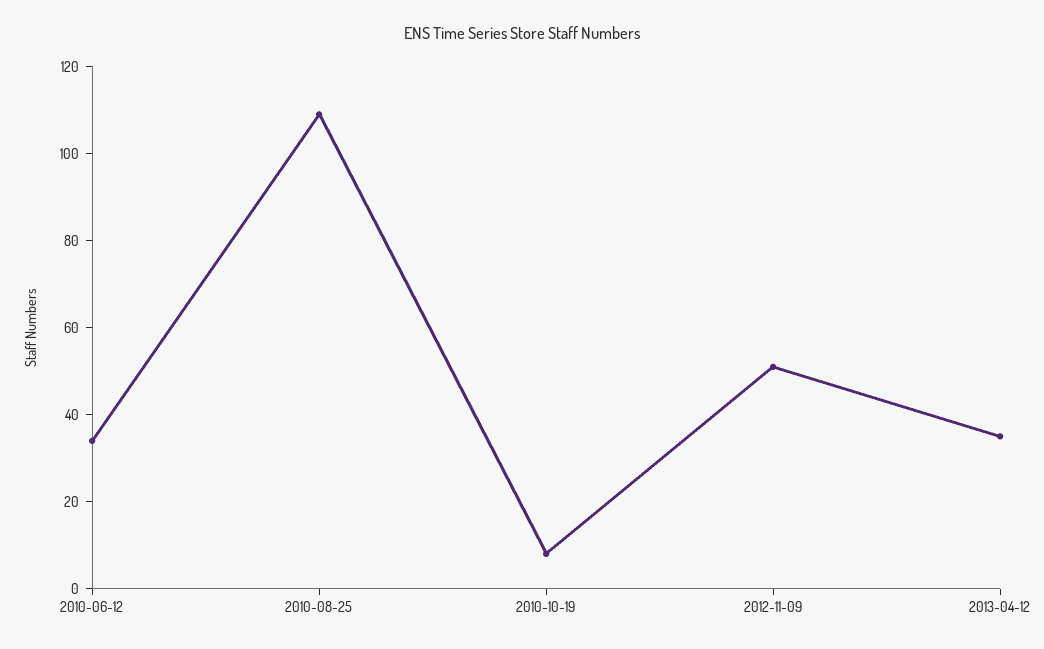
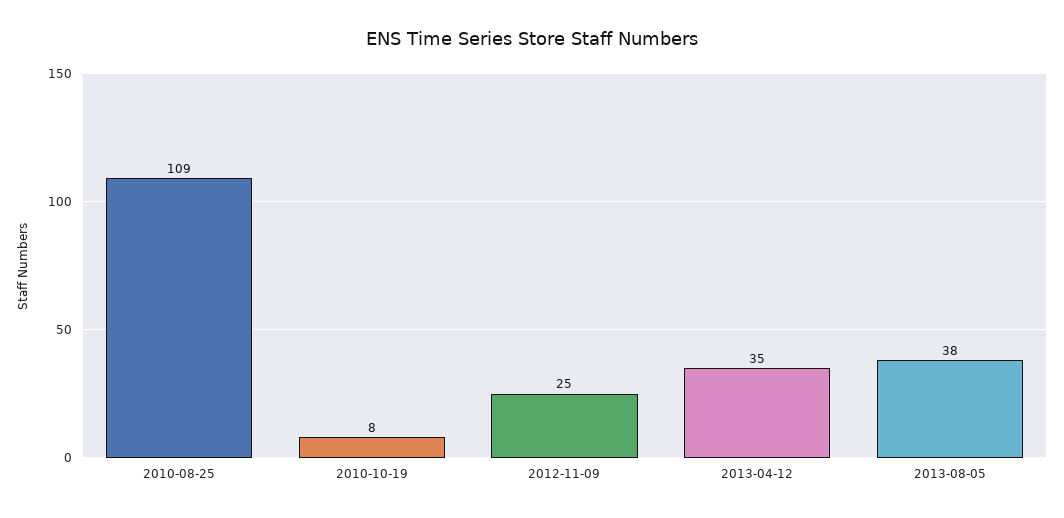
2010-06-12: 35 -> none
2012-11-09: 50 -> 25
2013-08-05: none -> 38

